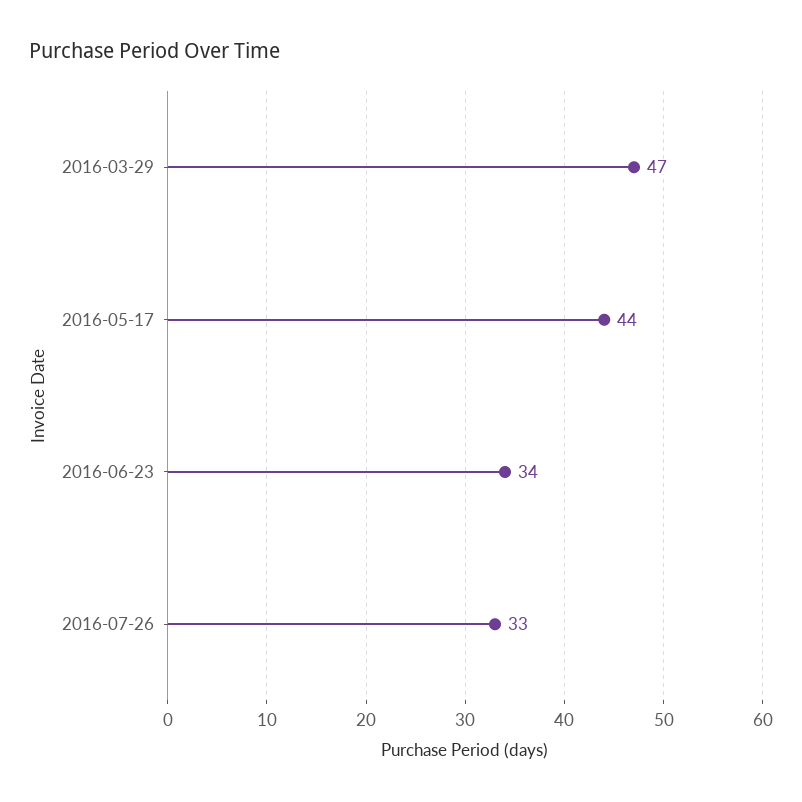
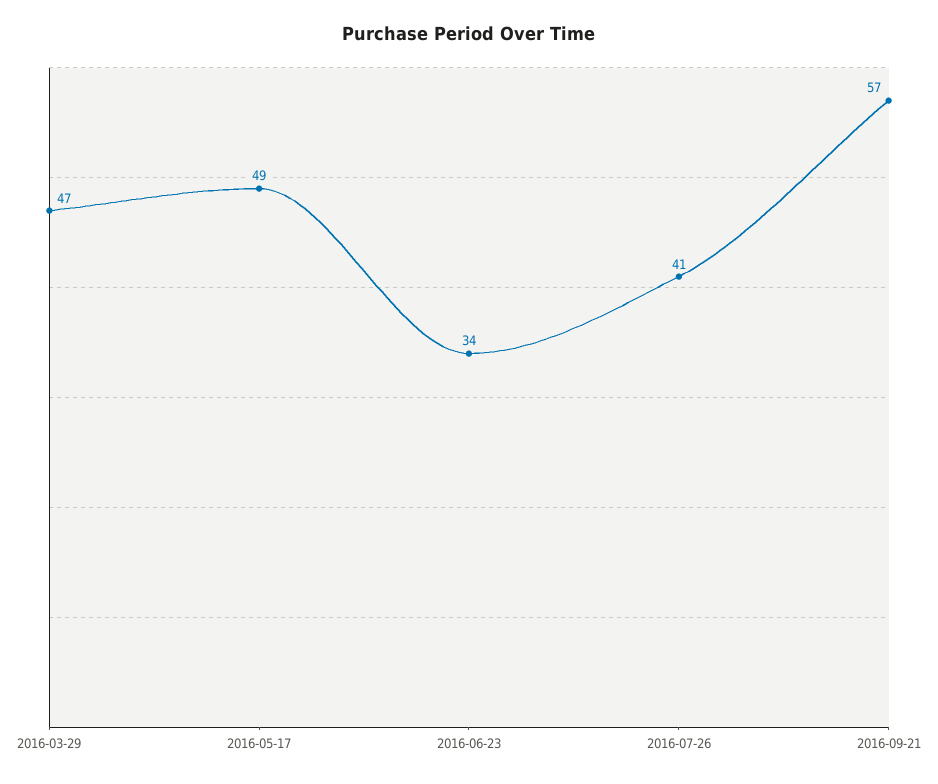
2016-05-17: 44 -> 49
2016-07-26: 33 -> 41
2016-09-21: none -> 57

